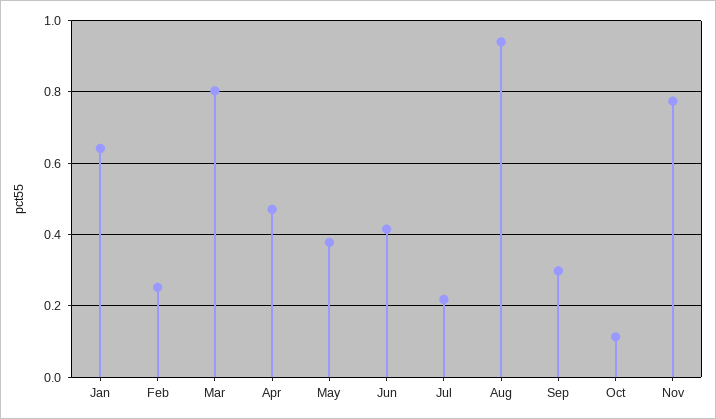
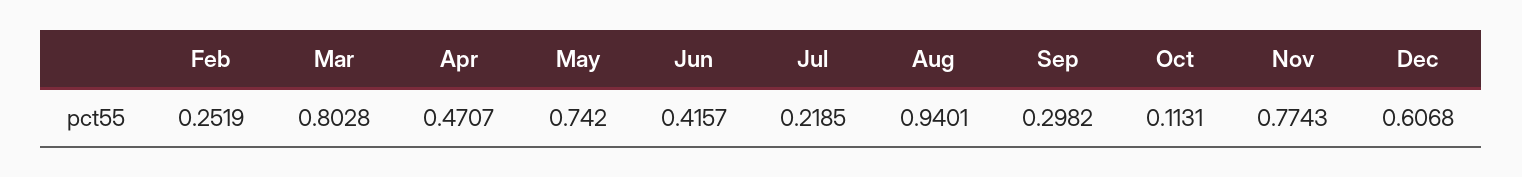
Jan: 0.64 -> none
May: 0.38 -> 0.742
Dec: none -> 0.6068

